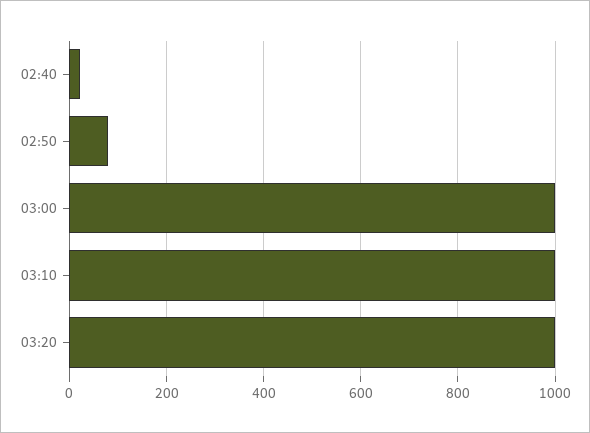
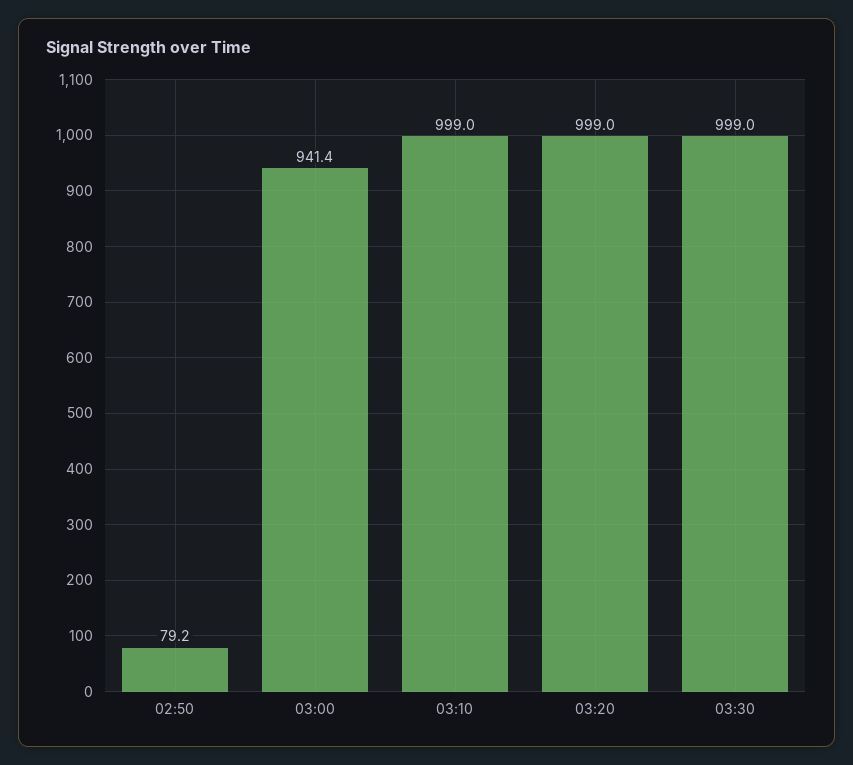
02:40: 20 -> none
03:00: 1000 -> 941.4
03:30: none -> 999

